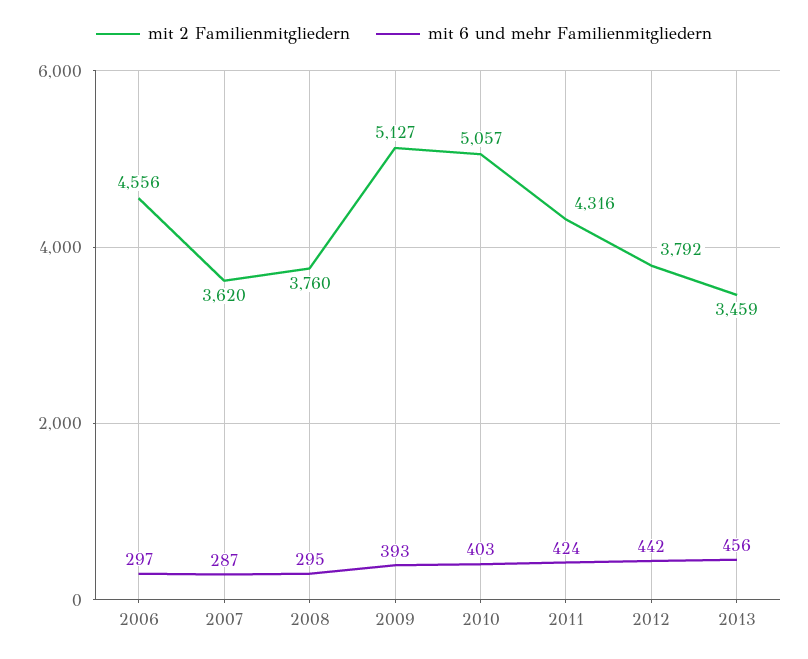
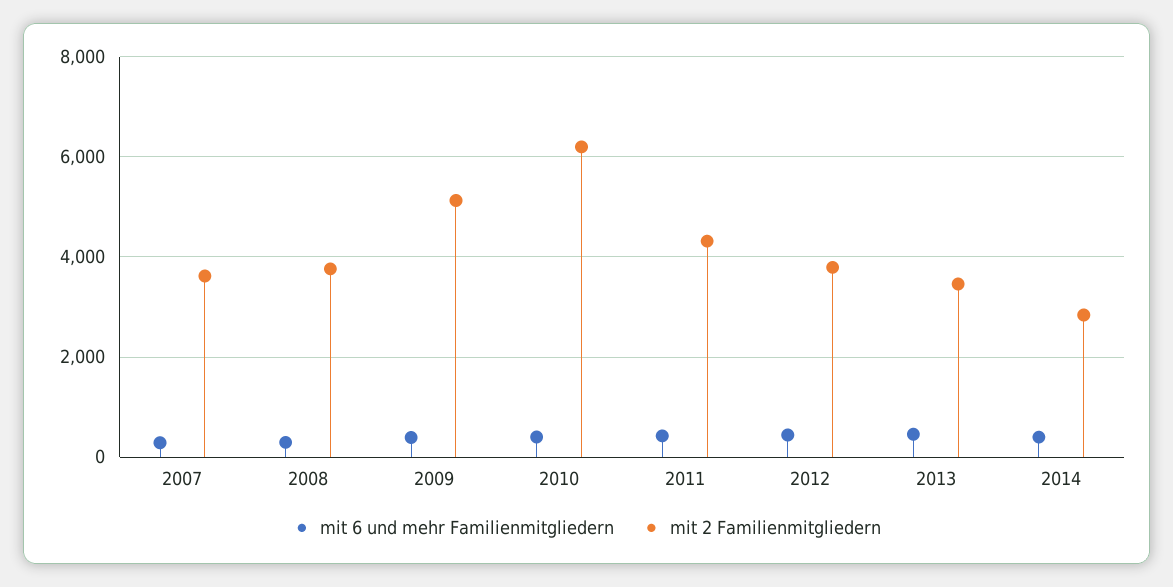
mit 2 Familienmitgliedern, 2006: 4556 -> none
mit 6 und mehr Familienmitgliedern, 2006: 297 -> none
mit 2 Familienmitgliedern, 2010: 5057 -> 6200
mit 6 und mehr Familienmitgliedern, 2014: none -> 400
mit 2 Familienmitgliedern, 2014: none -> 2800

